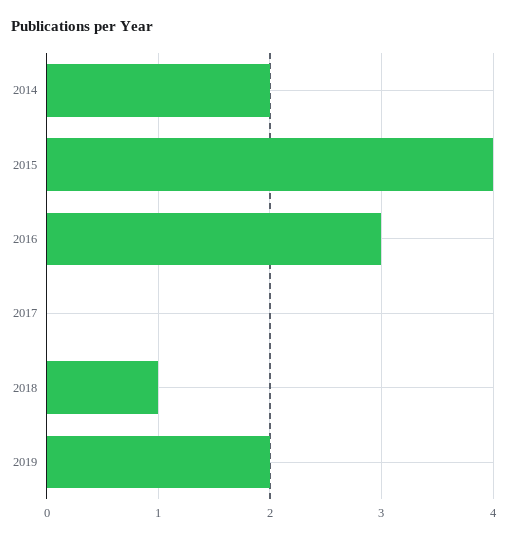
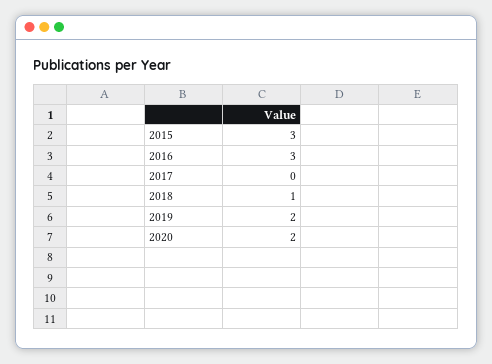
2014: 2 -> none
2015: 4 -> 3
2020: none -> 2

